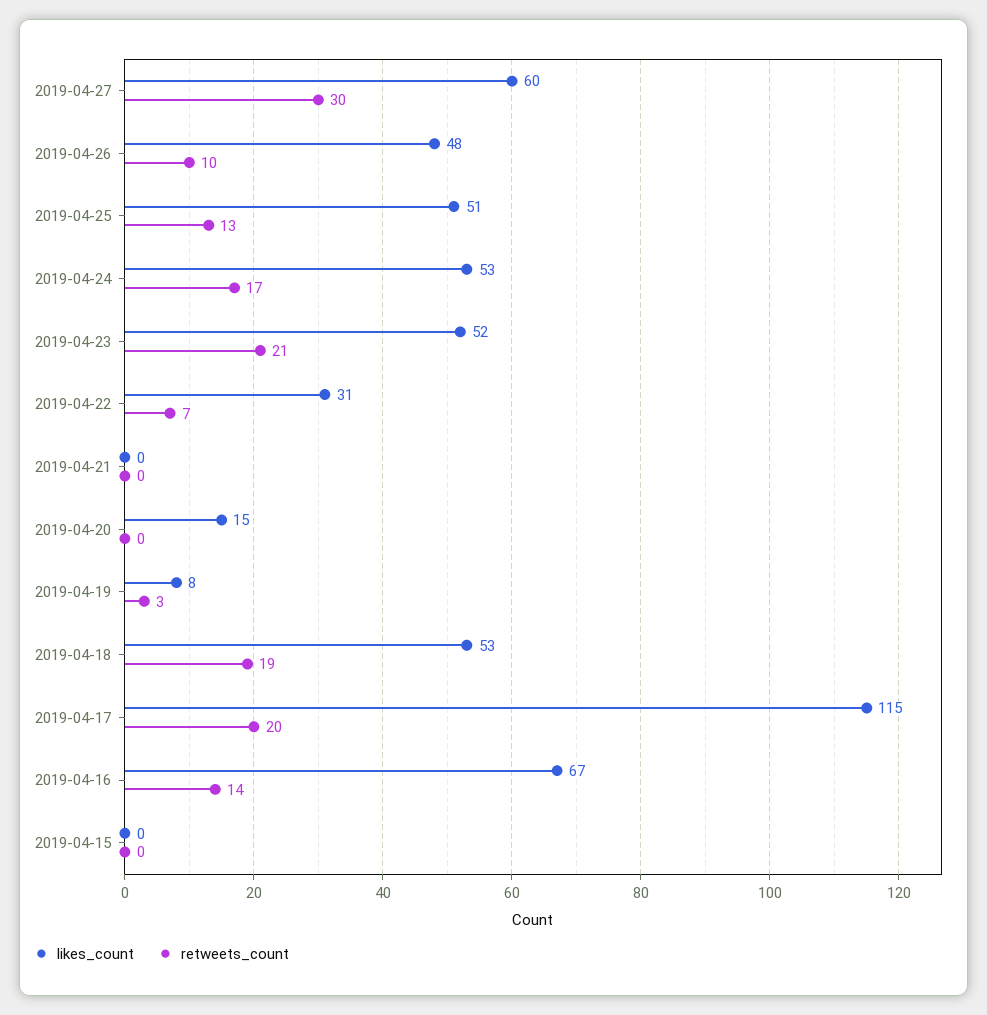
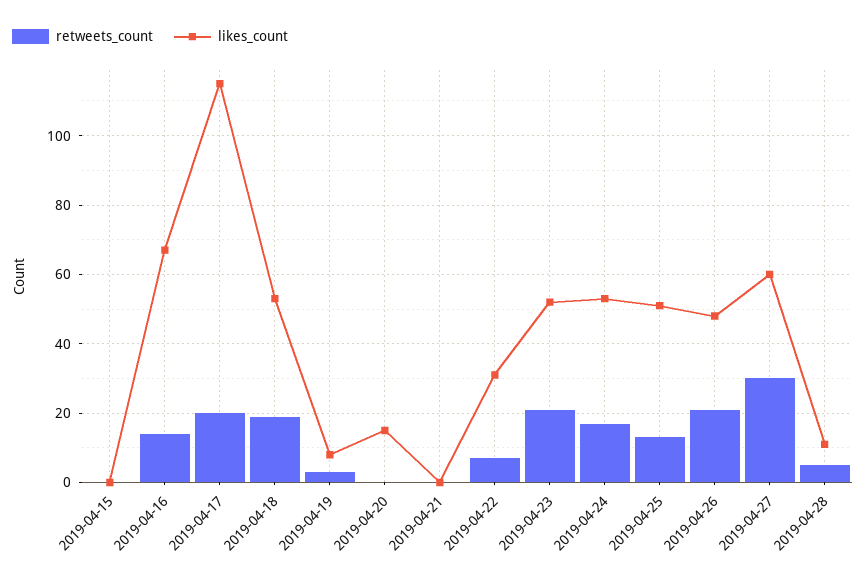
retweets_count, 2019-04-26: 10 -> 20
retweets_count, 2019-04-28: none -> 5
likes_count, 2019-04-28: none -> 10

